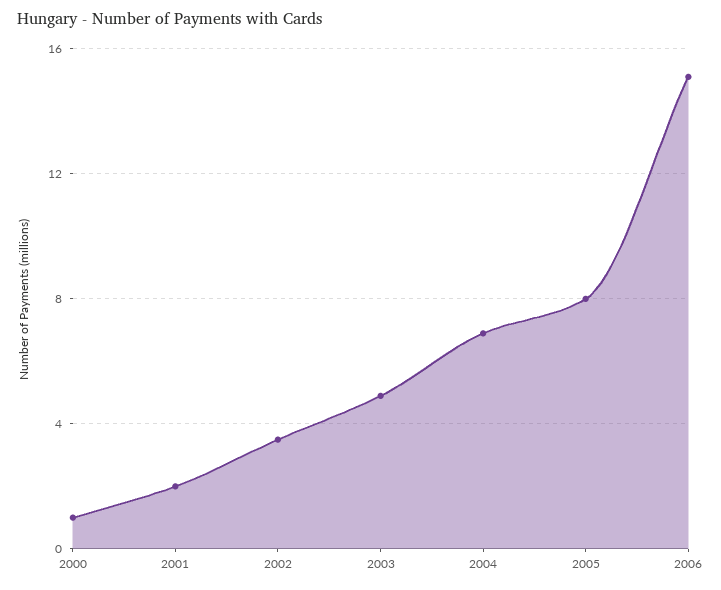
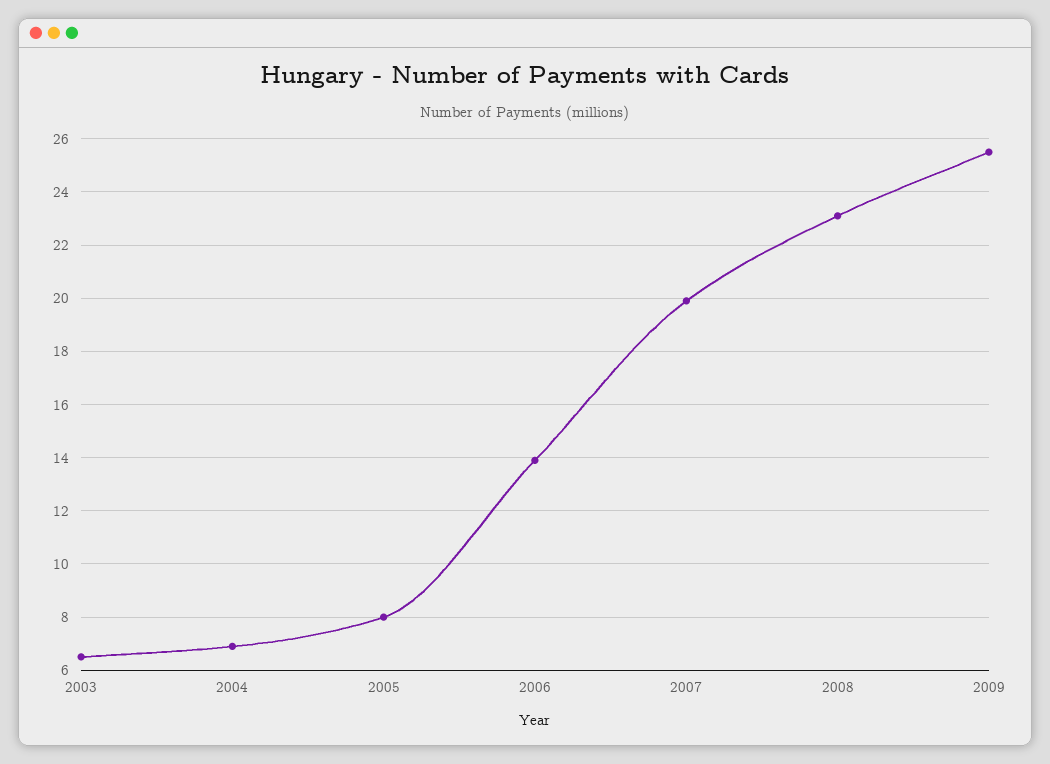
2000: 1 -> none
2001: 2 -> none
2002: 3.5 -> none
2003: 5 -> 6.5
2006: 15 -> 14
2007: none -> 20
2008: none -> 23
2009: none -> 25.5

